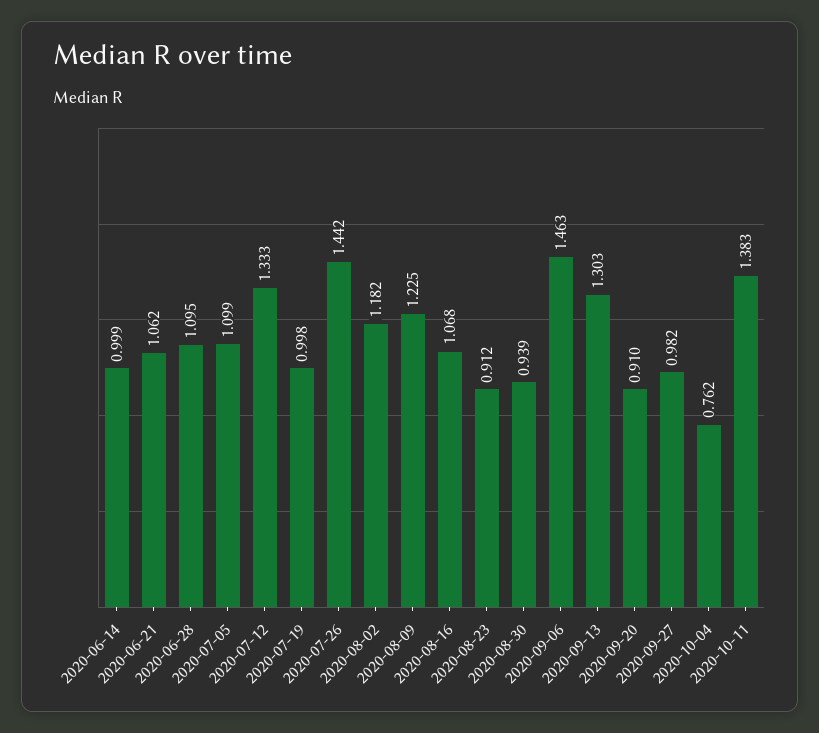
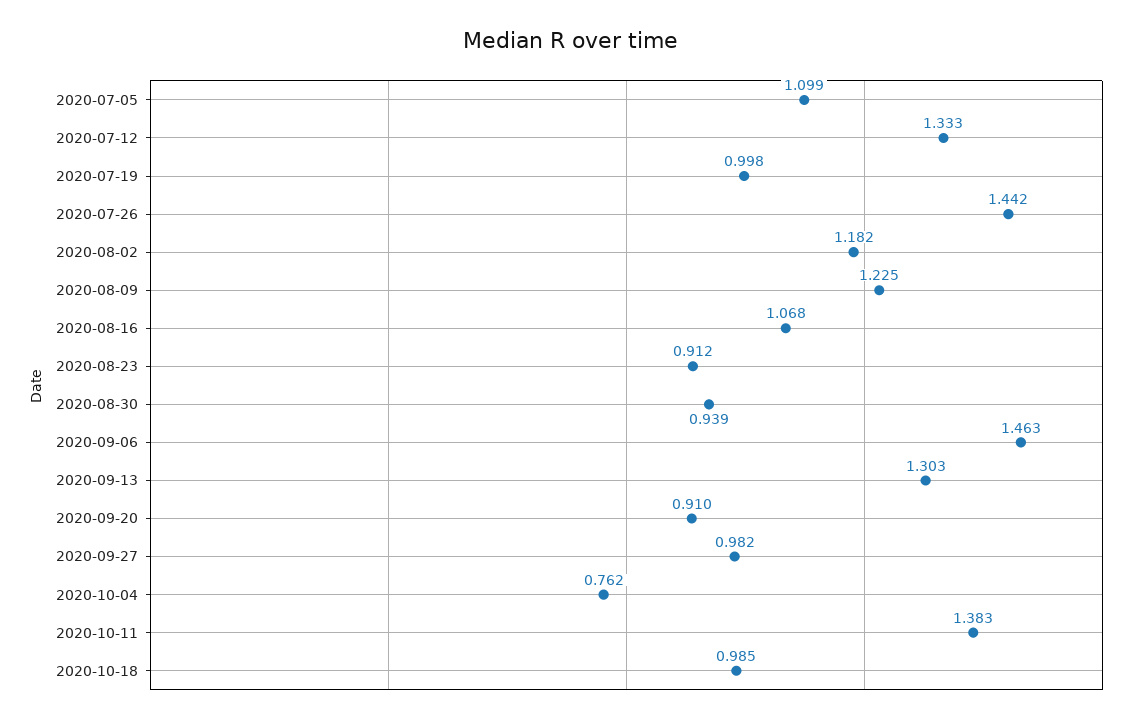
2020-06-14: 0.999 -> none
2020-06-21: 1.062 -> none
2020-06-28: 1.095 -> none
2020-10-18: none -> 0.985

